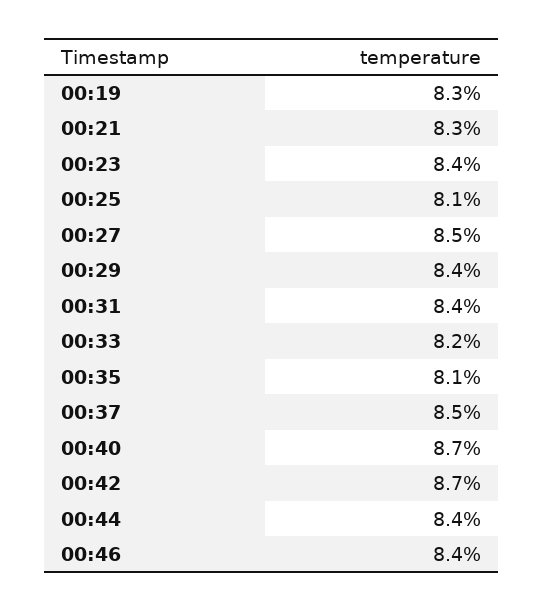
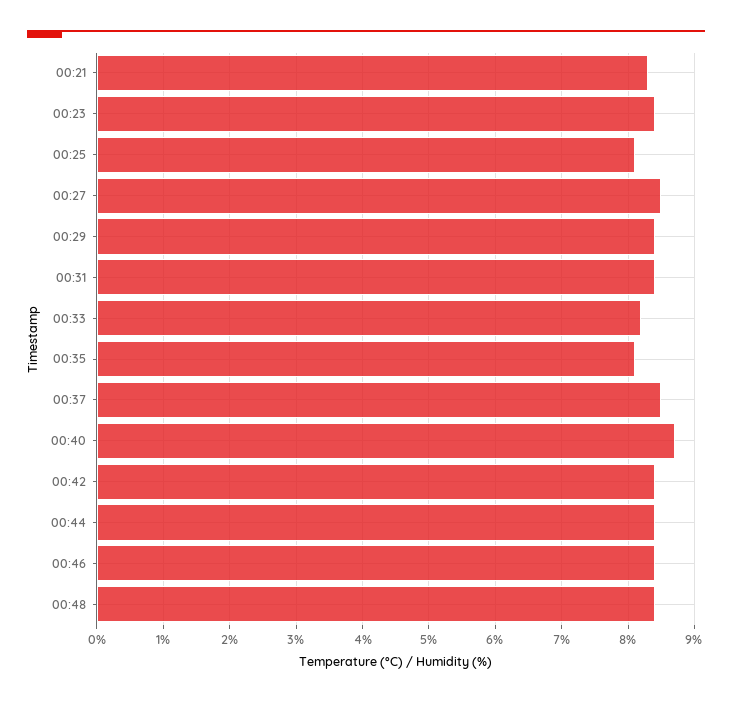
00:19: 8.3 -> none
00:42: 8.7 -> 8.4
00:48: none -> 8.4

